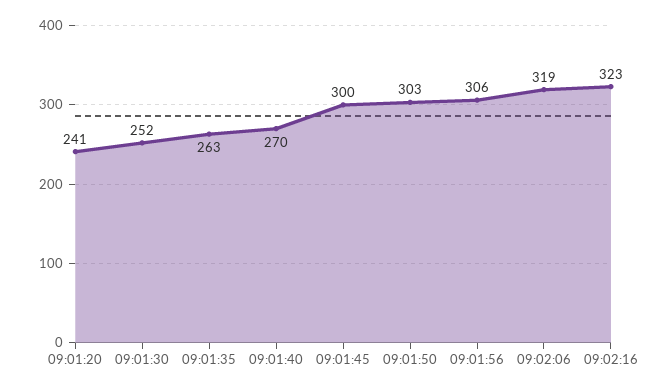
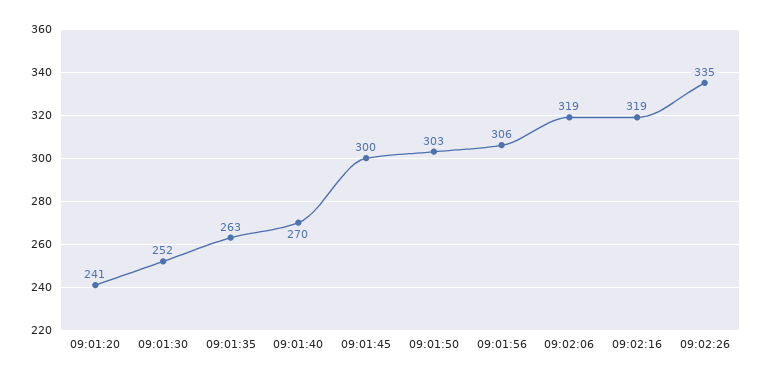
09:02:16: 323 -> 319
09:02:26: none -> 335

